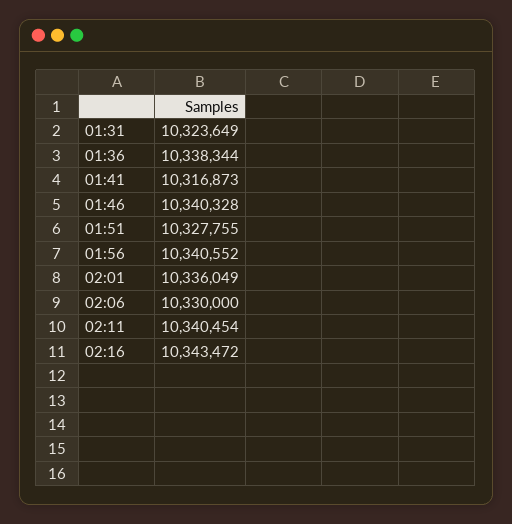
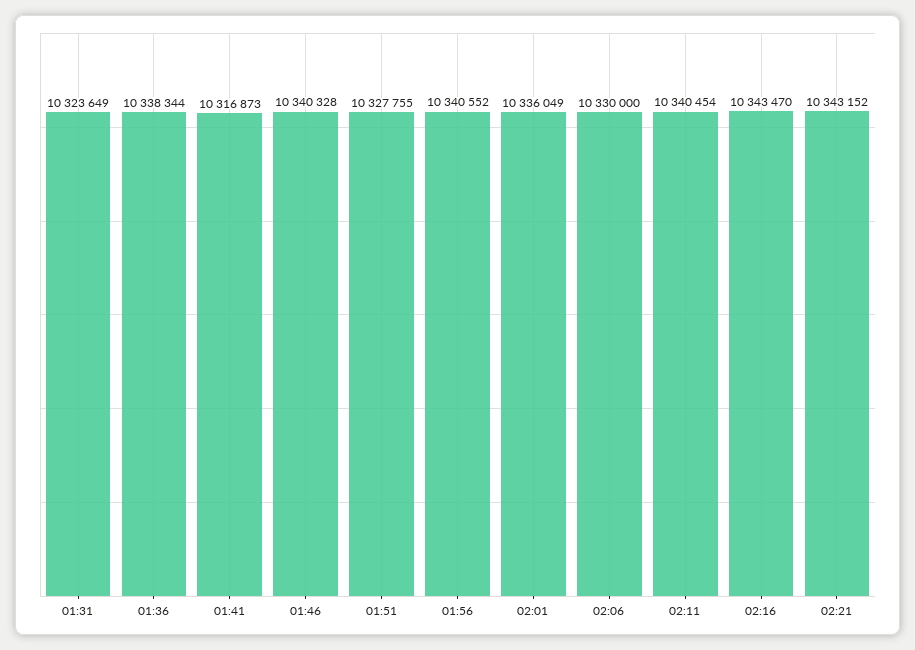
02:16: 10343472 -> 10343470
02:21: none -> 10343152

